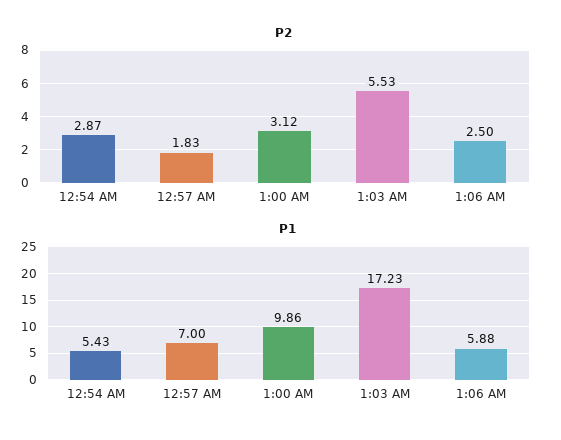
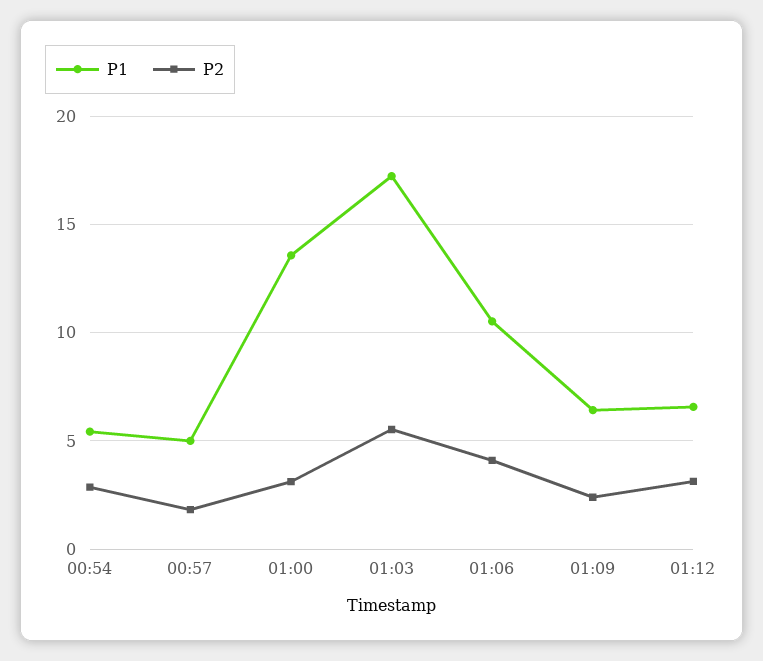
P2, 1:06 AM: 2.5 -> 4
P1, 12:57 AM: 7 -> 5
P1, 1:00 AM: 9.86 -> 13.5
P1, 1:06 AM: 5.88 -> 10.5
P1, 01:09: none -> 6.5
P2, 01:09: none -> 2.5
P1, 01:12: none -> 6.5
P2, 01:12: none -> 3

